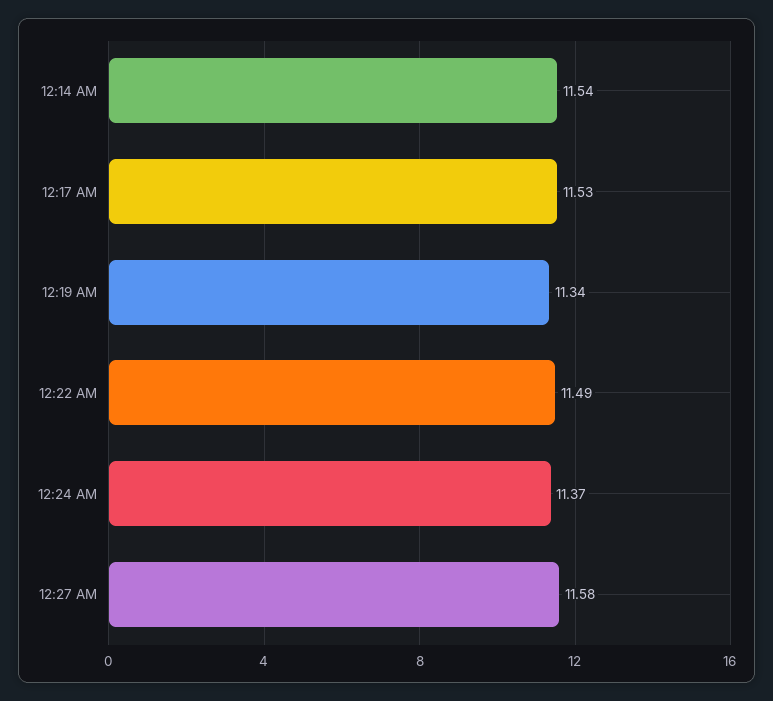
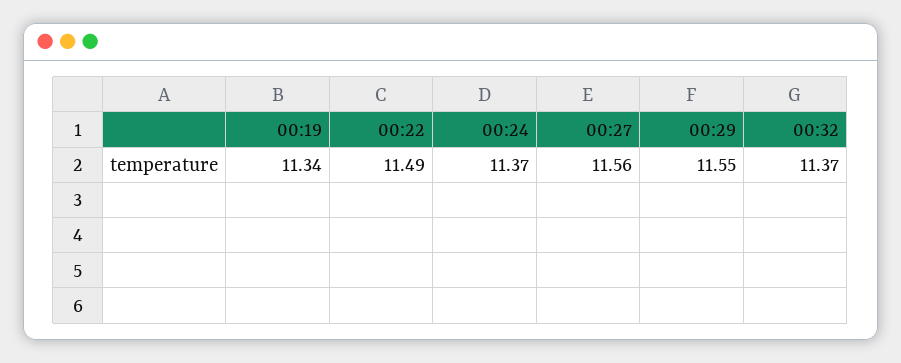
12:14 AM: 11.54 -> none
12:17 AM: 11.53 -> none
12:27 AM: 11.58 -> 11.56
00:29: none -> 11.55
00:32: none -> 11.37

